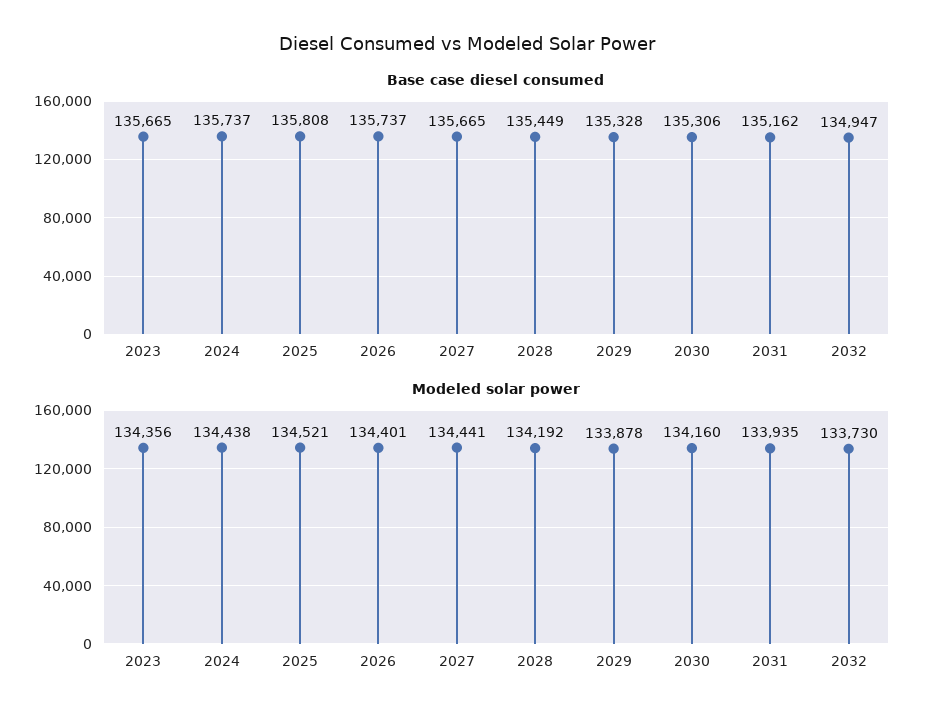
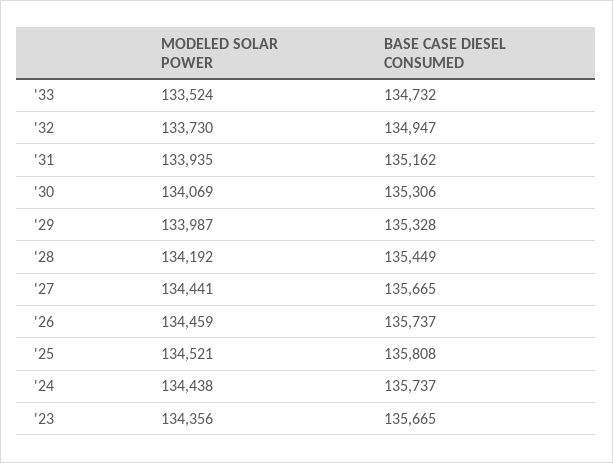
Modeled solar power, 2026: 134401 -> 134459
Modeled solar power, 2029: 133878 -> 133987
Modeled solar power, 2030: 134160 -> 134069
Modeled solar power, '33: none -> 133524
Base case diesel consumed, '33: none -> 134732

